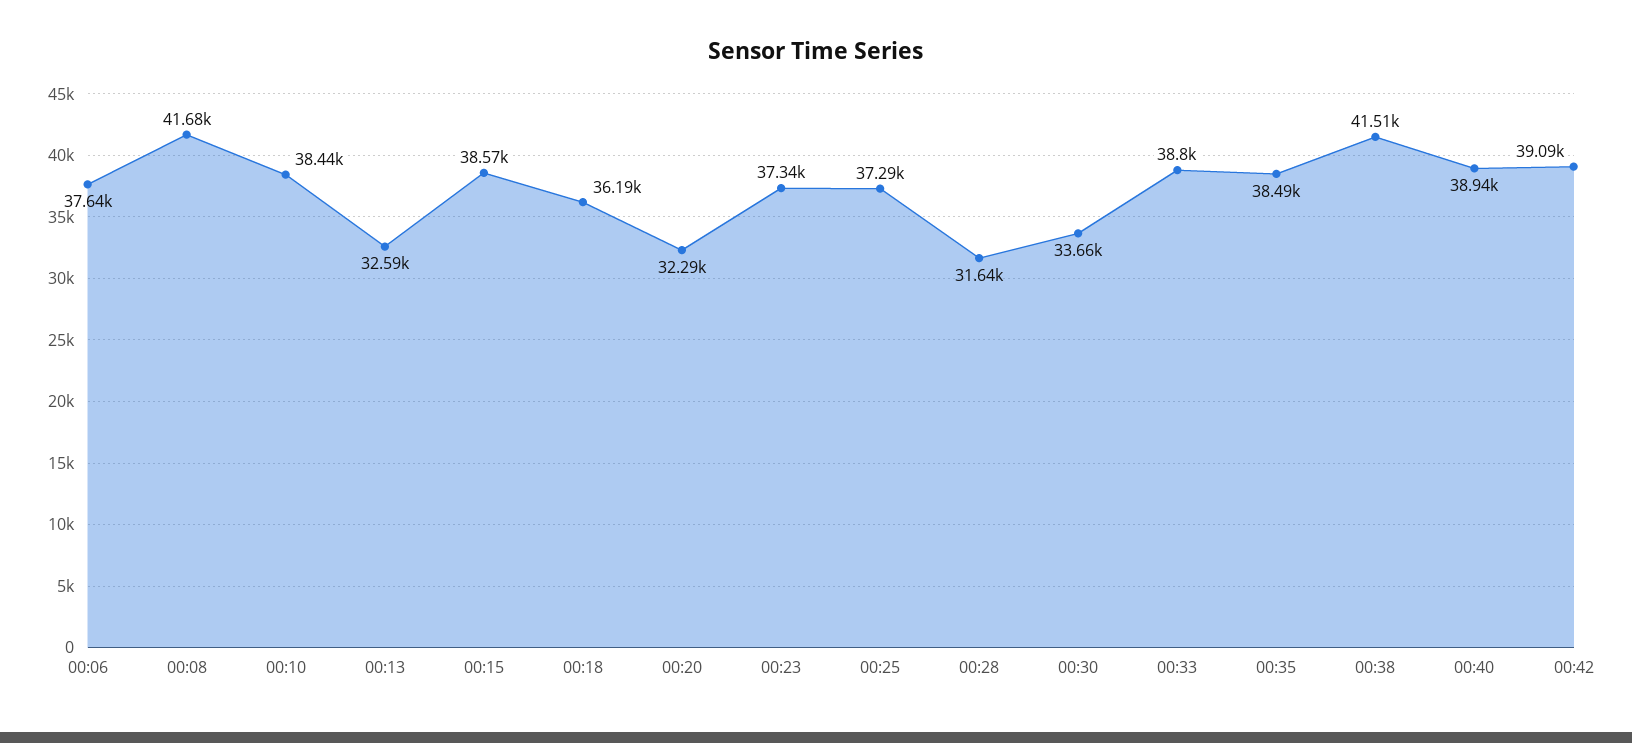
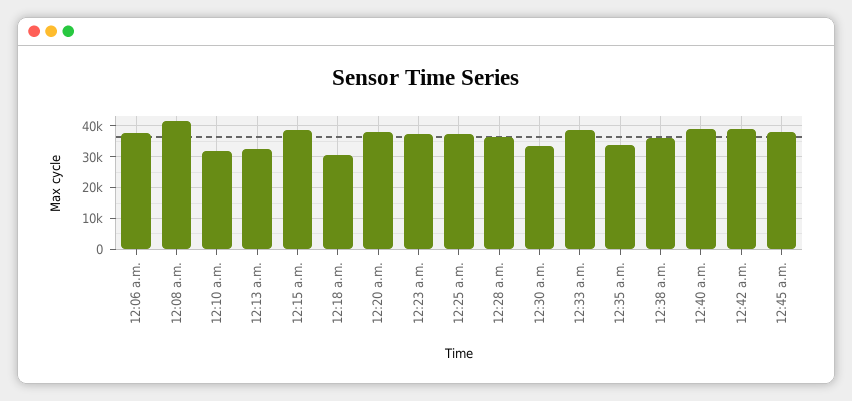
00:10: 38440 -> 32000
00:18: 36190 -> 30000
00:20: 32290 -> 38000
00:28: 31640 -> 36000
00:35: 38490 -> 34000
00:38: 41510 -> 36000
12:45 a.m.: none -> 38000

